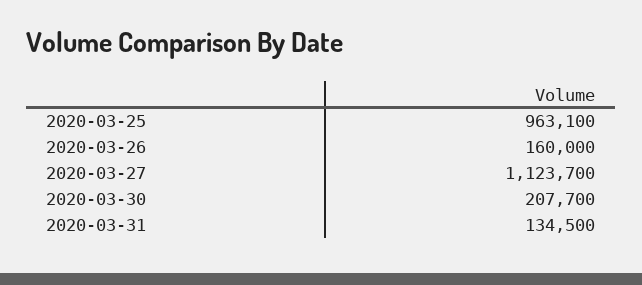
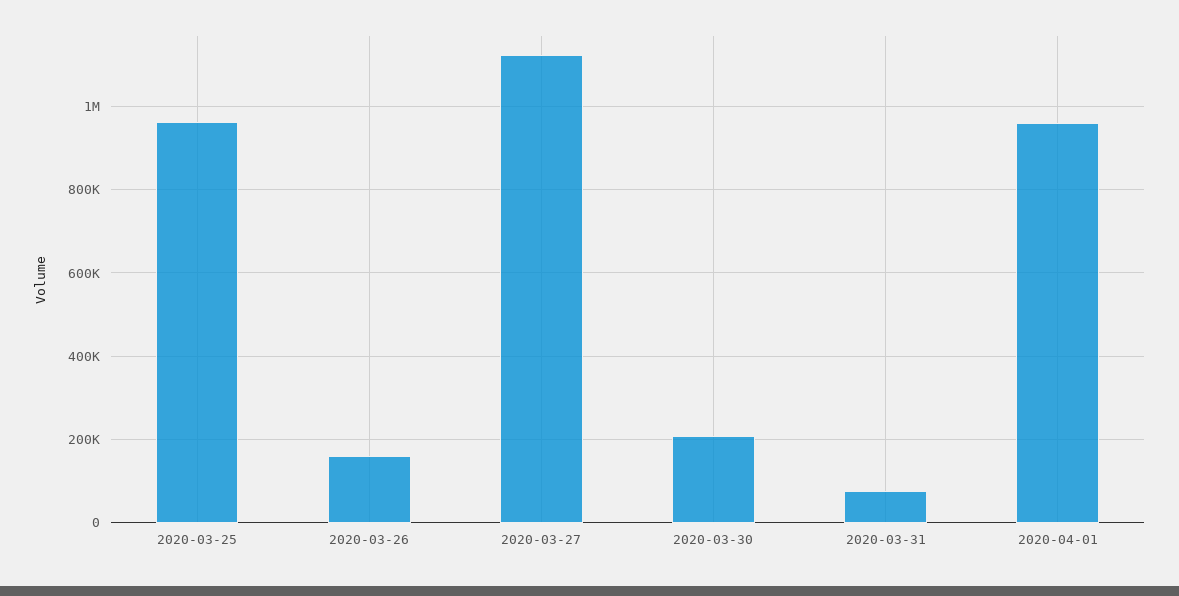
2020-03-31: 134500 -> 80000
2020-04-01: none -> 960000

